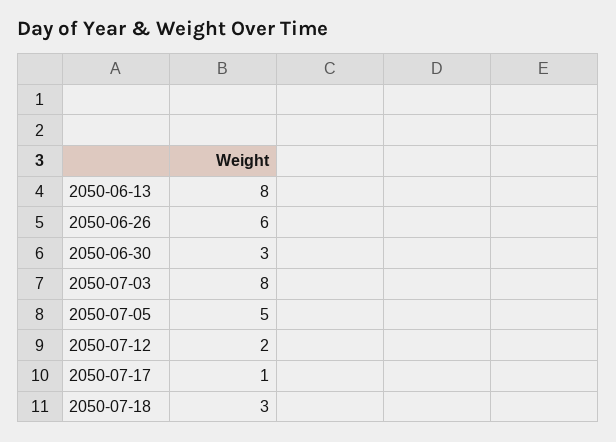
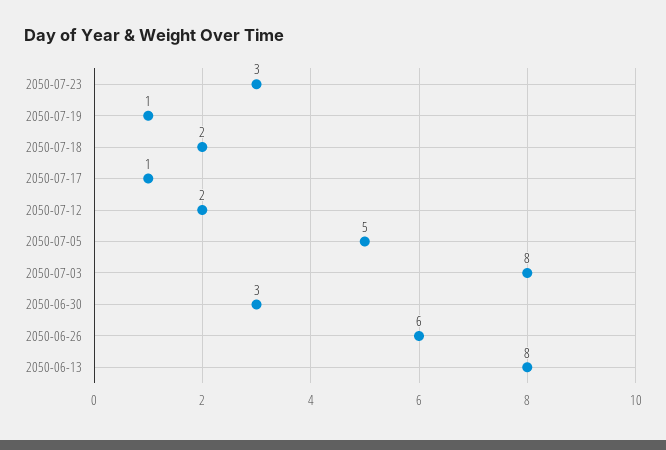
2050-07-18: 3 -> 2
2050-07-23: none -> 3
2050-07-19: none -> 1

